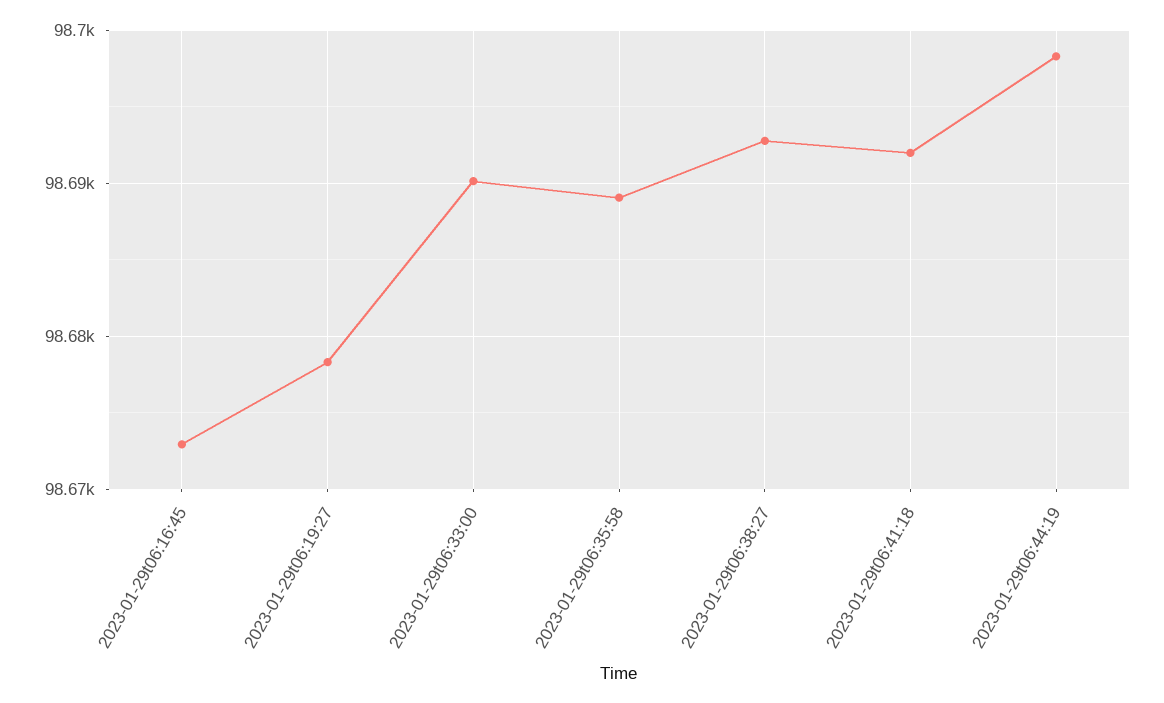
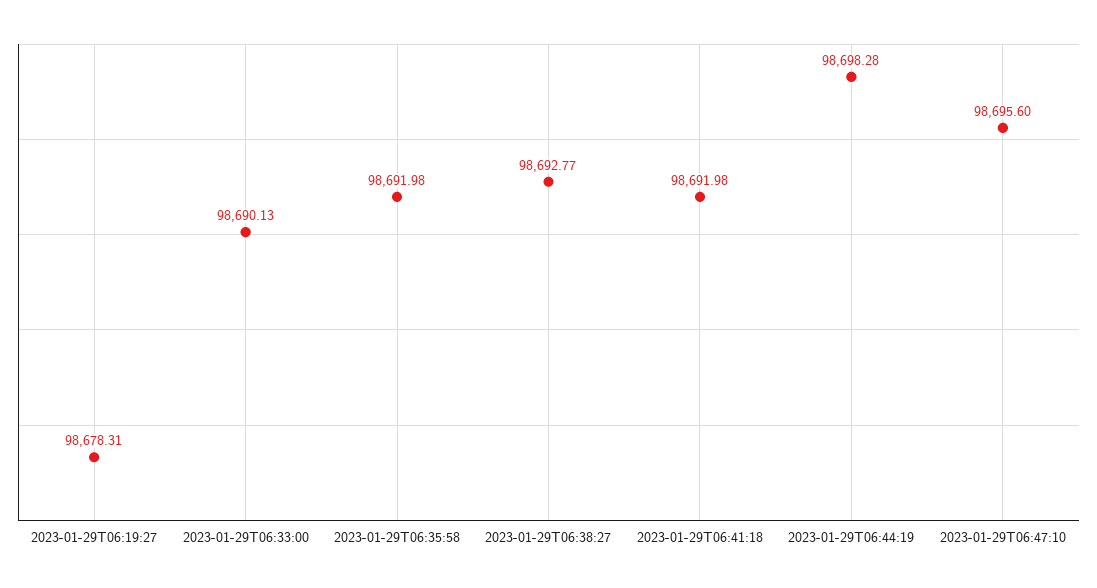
2023-01-29t06:16:45: 98673 -> none
2023-01-29t06:35:58: 98689 -> 98691.98
2023-01-29T06:47:10: none -> 98695.6

